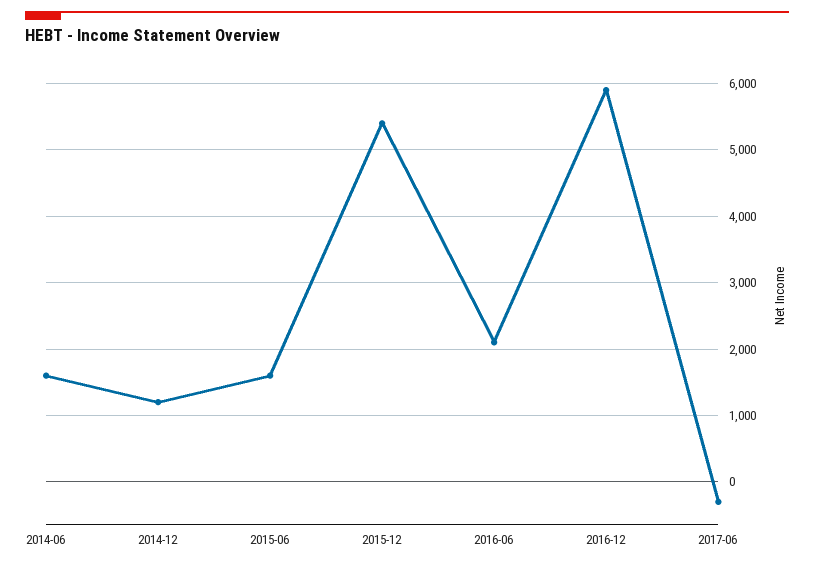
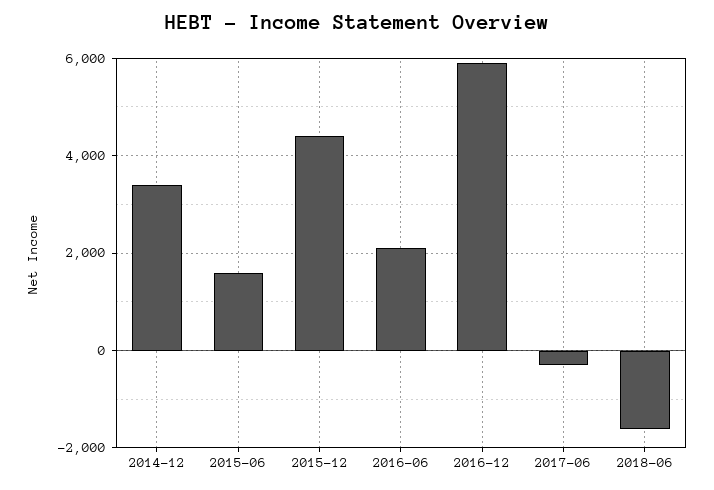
2014-06: 1600 -> none
2014-12: 1200 -> 3400
2015-12: 5400 -> 4400
2018-06: none -> -1600

